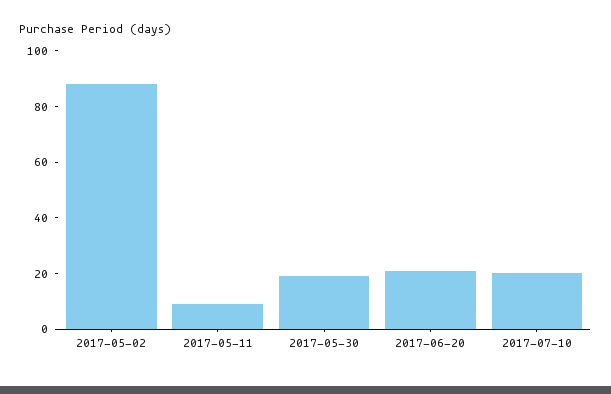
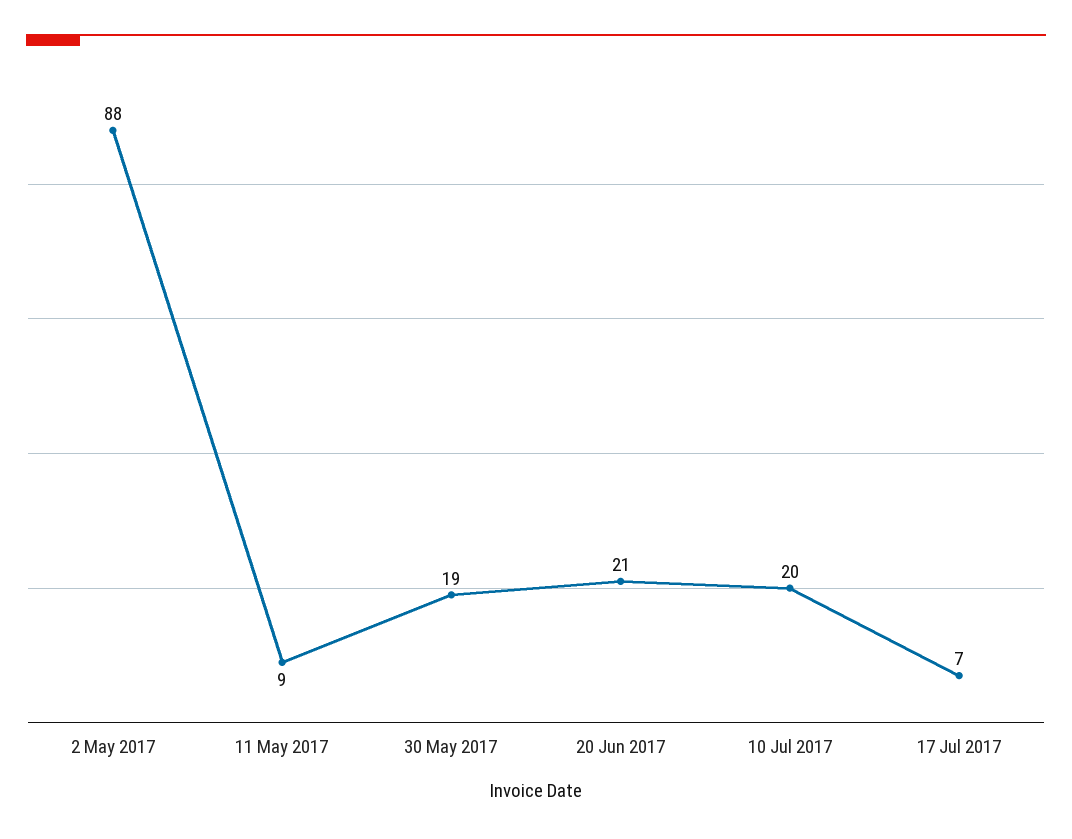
17 Jul 2017: none -> 7

